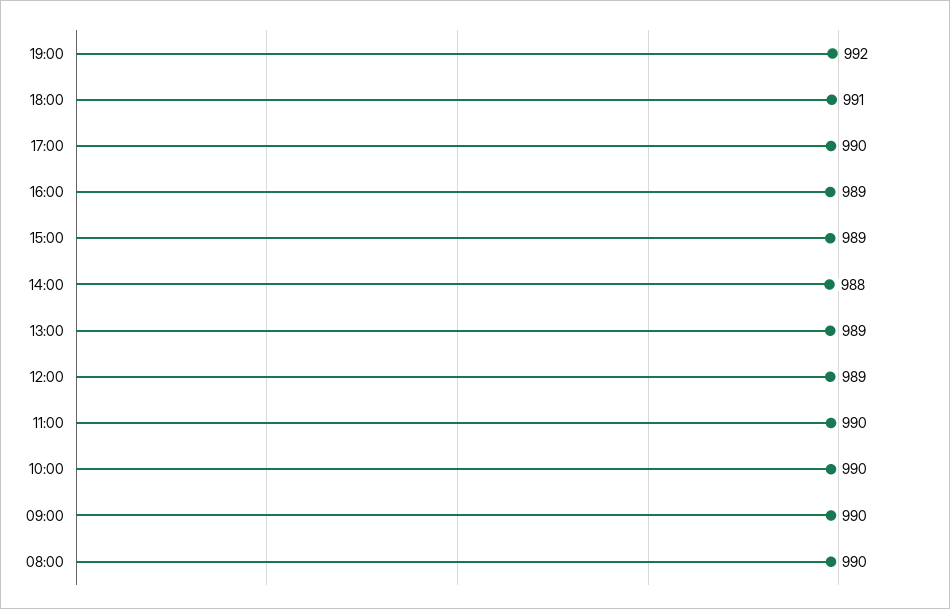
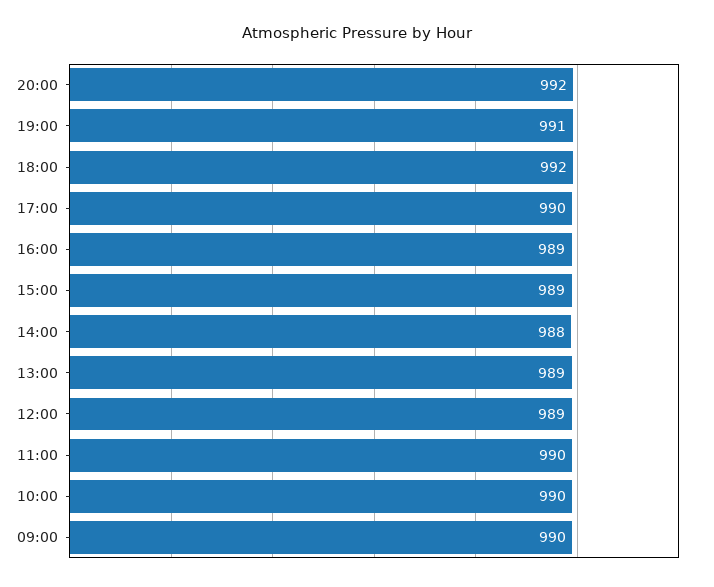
19:00: 992 -> 991
18:00: 991 -> 992
08:00: 990 -> none
20:00: none -> 992

